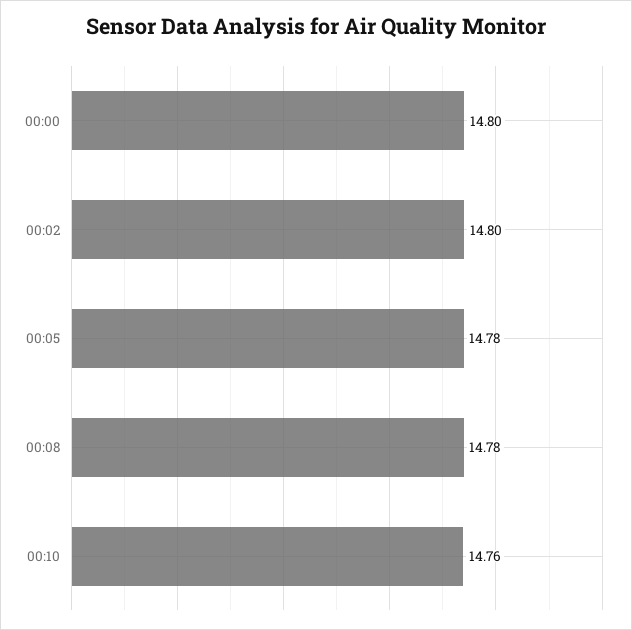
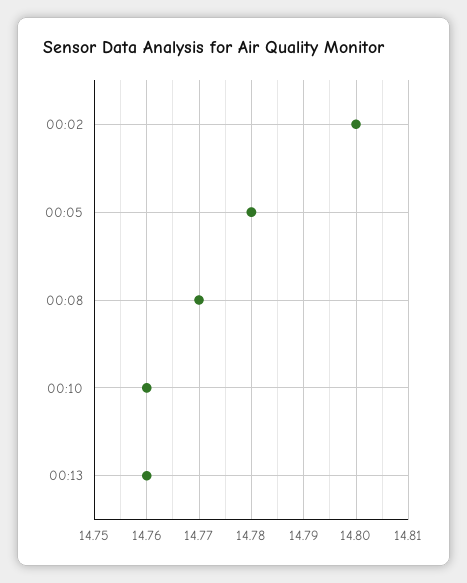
00:00: 14.8 -> none
00:08: 14.78 -> 14.77
00:13: none -> 14.76

